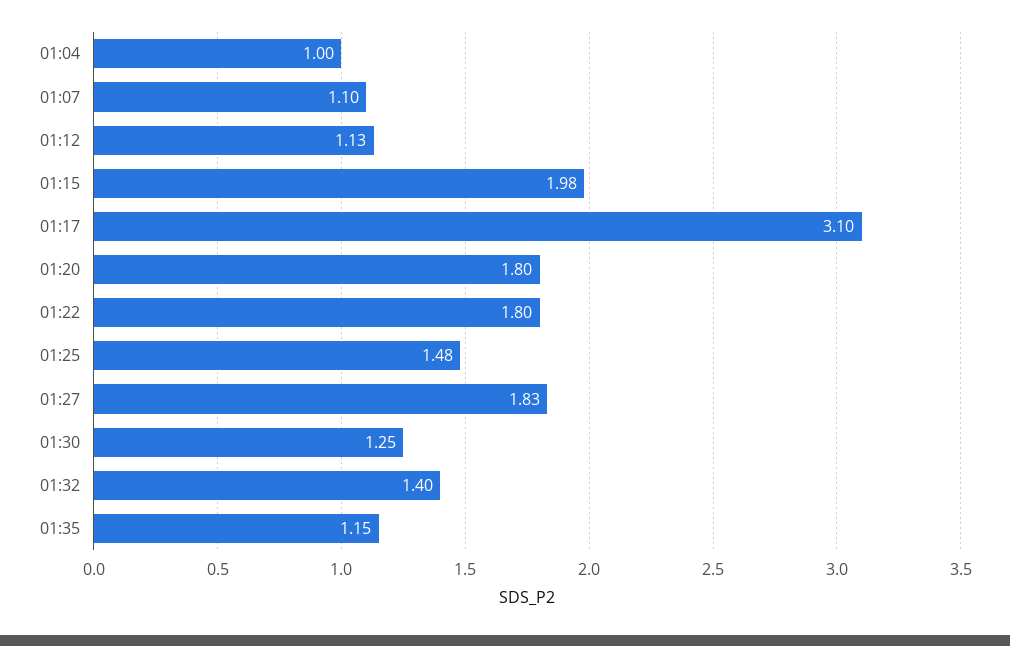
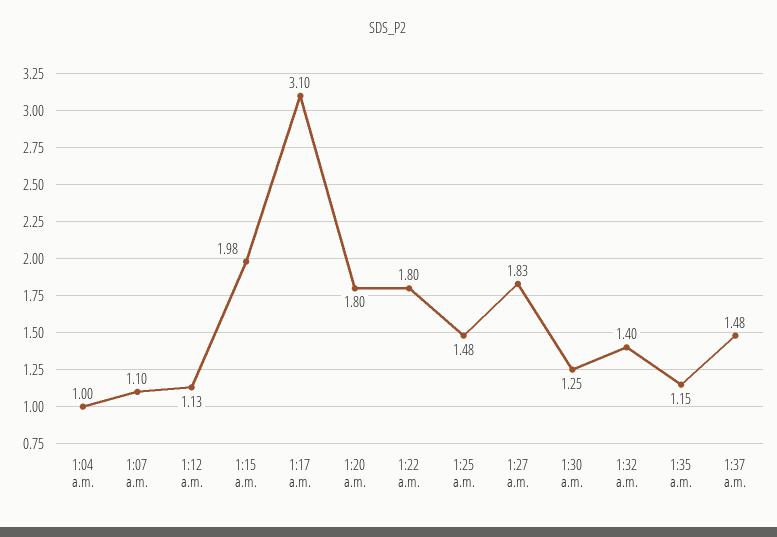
1:37 a.m.: none -> 1.48

